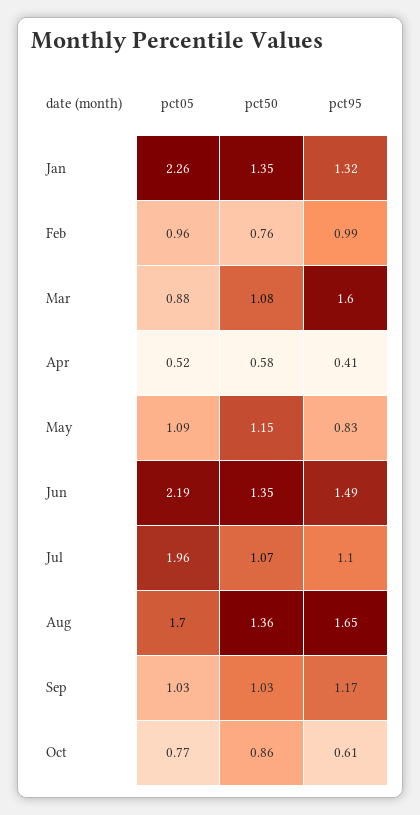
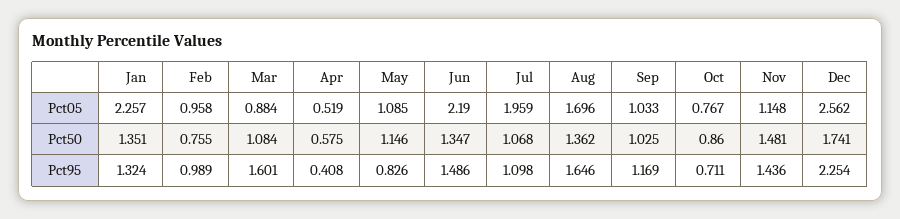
pct95, Oct: 0.61 -> 0.711
pct05, Nov: none -> 1.148
pct05, Dec: none -> 2.562
pct50, Nov: none -> 1.481
pct50, Dec: none -> 1.741
pct95, Nov: none -> 1.436
pct95, Dec: none -> 2.254

